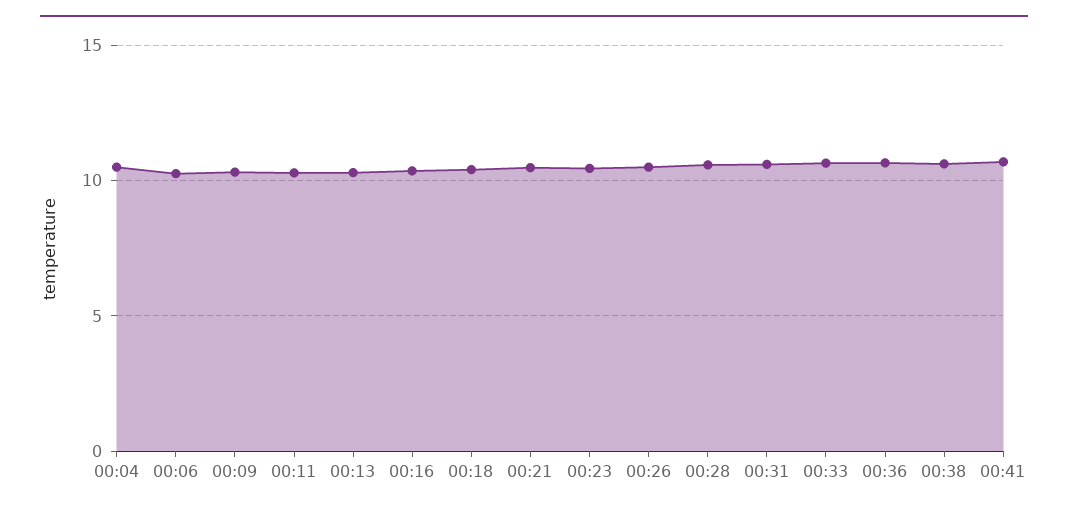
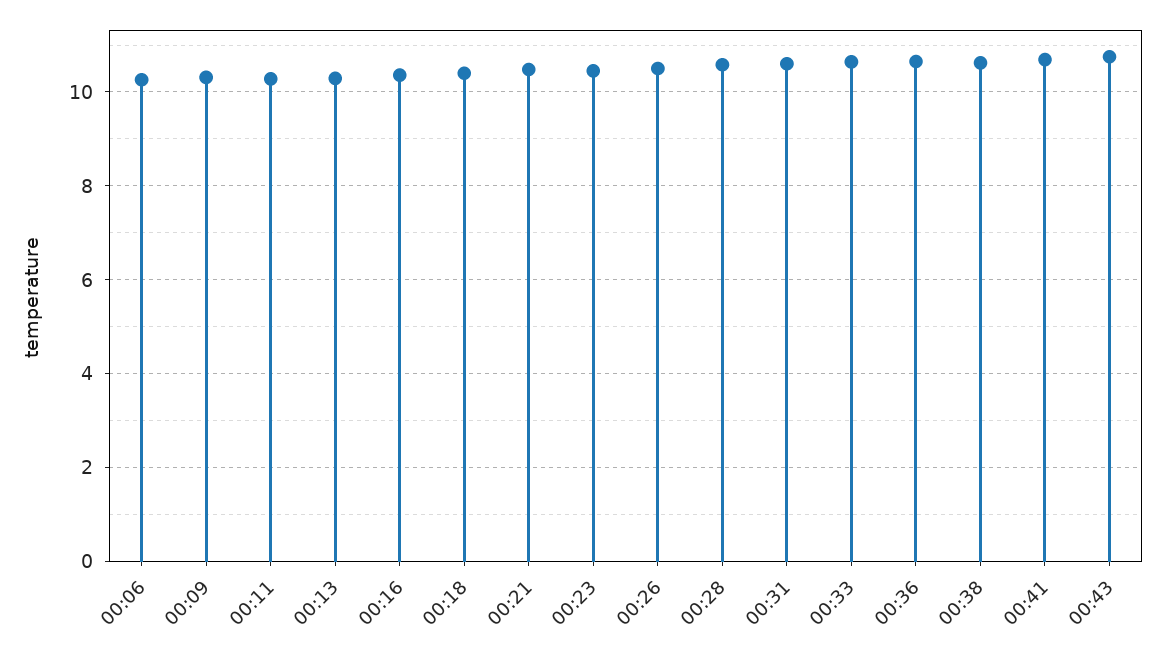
00:04: 10.5 -> none
00:43: none -> 10.8

